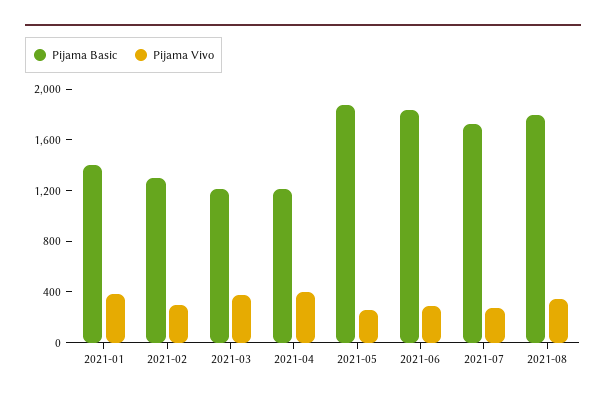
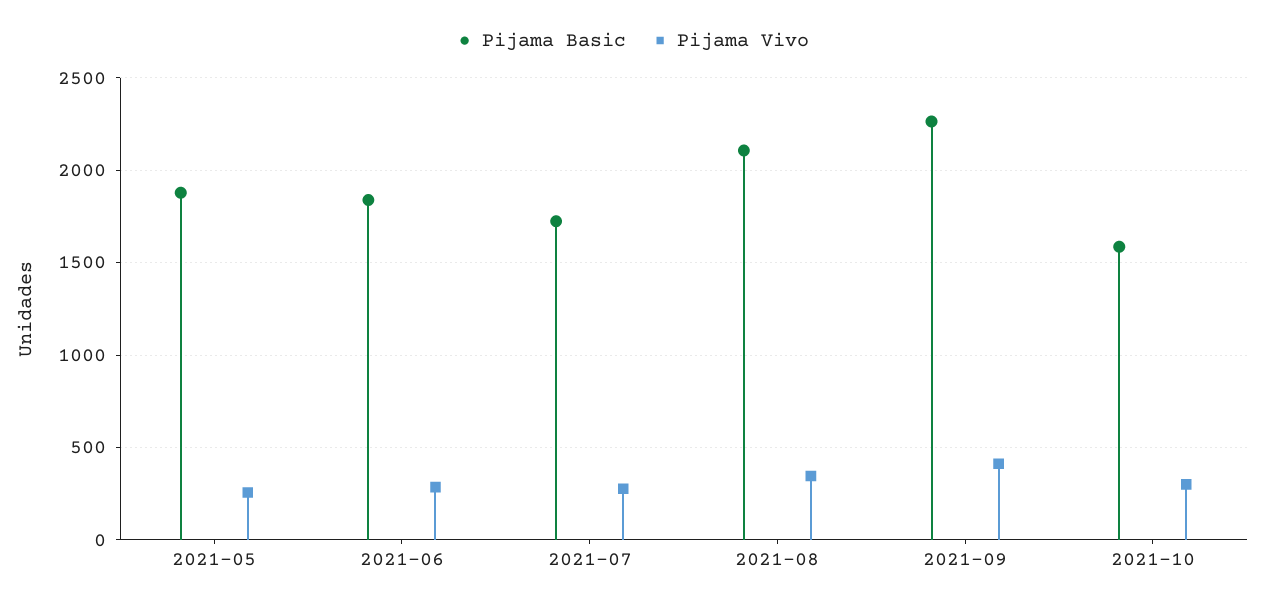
Pijama Basic, 2021-01: 1400 -> none
Pijama Vivo, 2021-01: 400 -> none
Pijama Basic, 2021-02: 1300 -> none
Pijama Vivo, 2021-02: 300 -> none
Pijama Basic, 2021-03: 1200 -> none
Pijama Vivo, 2021-03: 400 -> none
Pijama Basic, 2021-04: 1200 -> none
Pijama Vivo, 2021-04: 400 -> none
Pijama Basic, 2021-08: 1800 -> 2100
Pijama Basic, 2021-09: none -> 2250
Pijama Vivo, 2021-09: none -> 400
Pijama Basic, 2021-10: none -> 1600
Pijama Vivo, 2021-10: none -> 300

